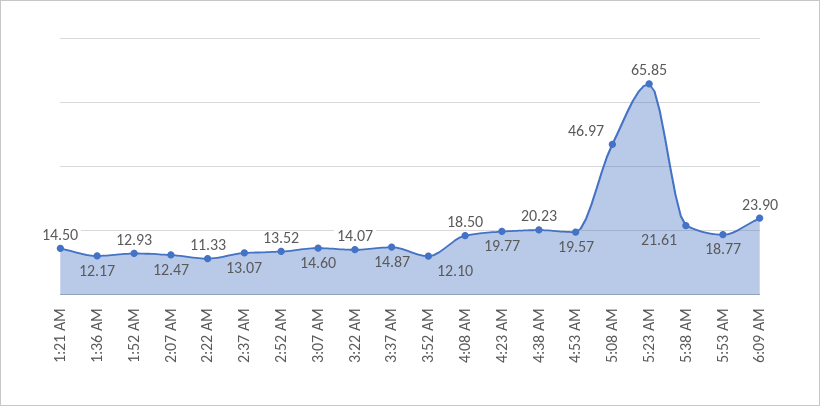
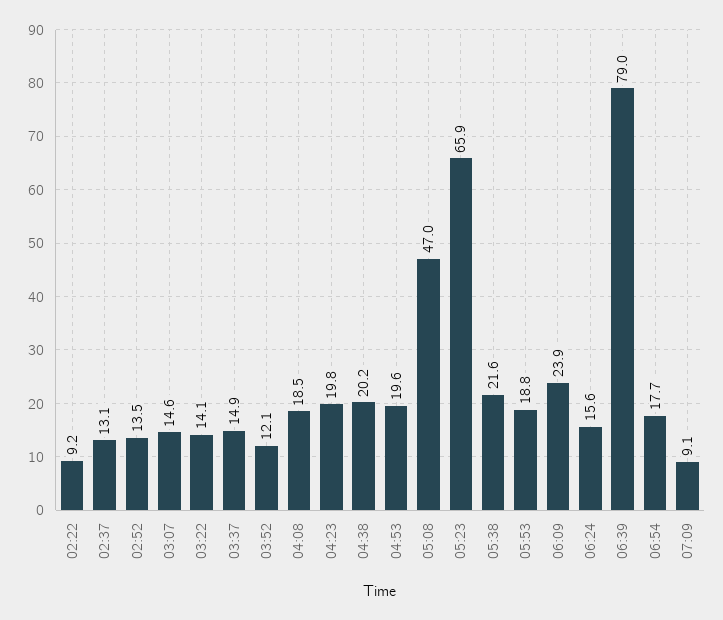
1:21 AM: 14.5 -> none
1:36 AM: 12.17 -> none
1:52 AM: 12.93 -> none
2:07 AM: 12.47 -> none
2:22 AM: 11.33 -> 9.2
06:24: none -> 15.6
06:39: none -> 79
06:54: none -> 17.7
07:09: none -> 9.1

